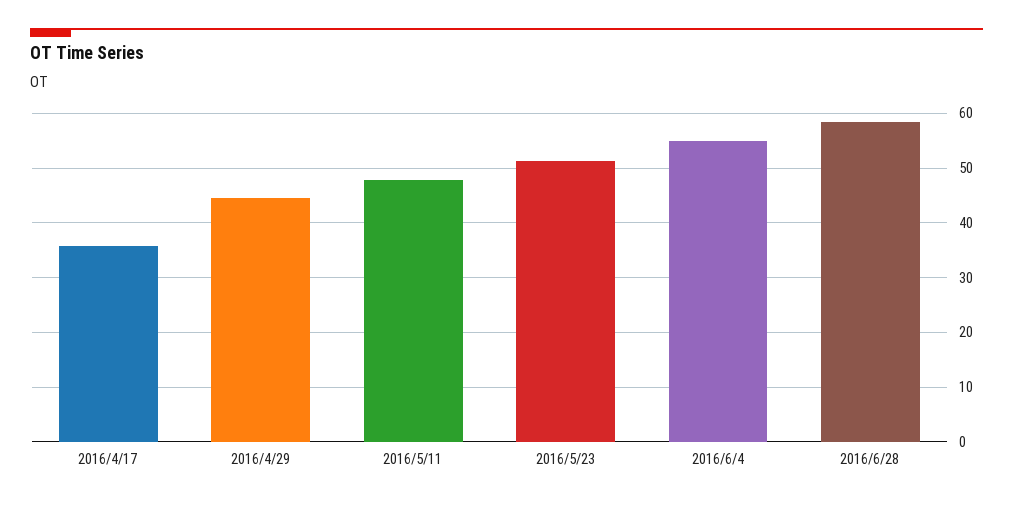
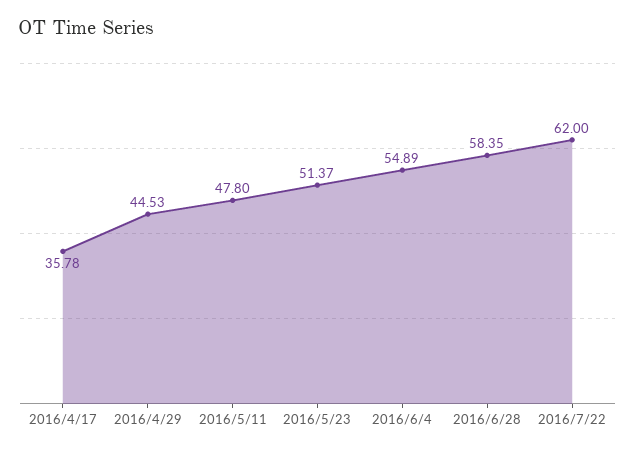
2016/7/22: none -> 62

